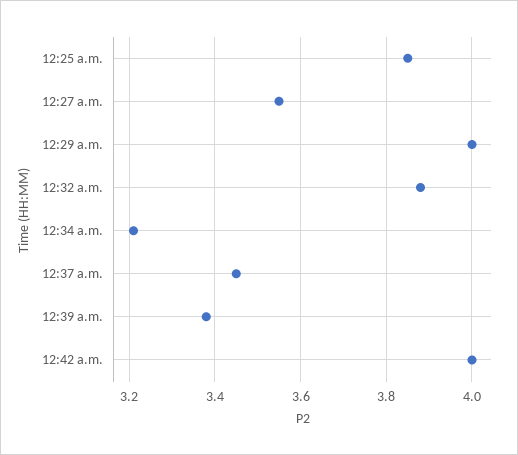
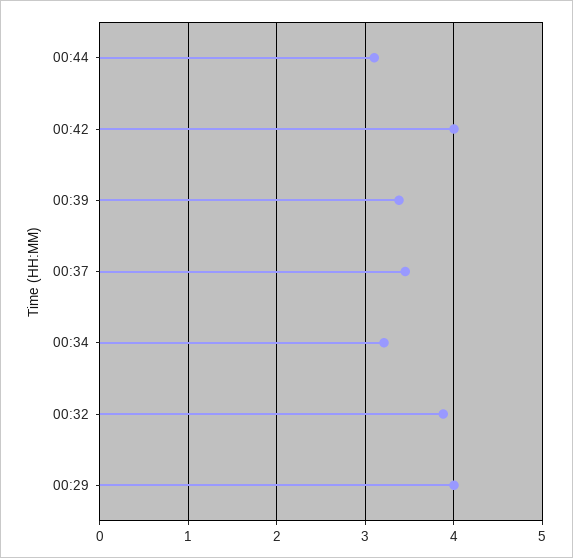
12:25 a.m.: 3.85 -> none
12:27 a.m.: 3.55 -> none
00:44: none -> 3.1

